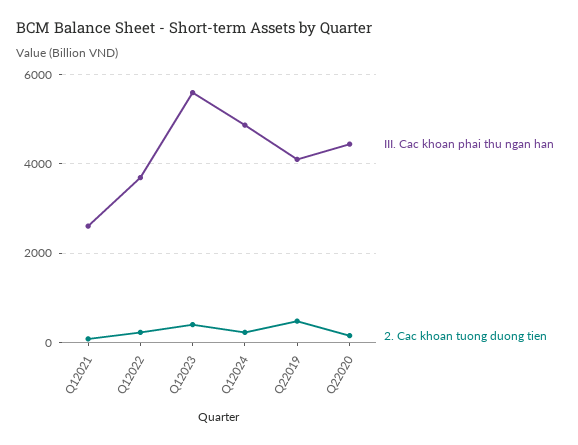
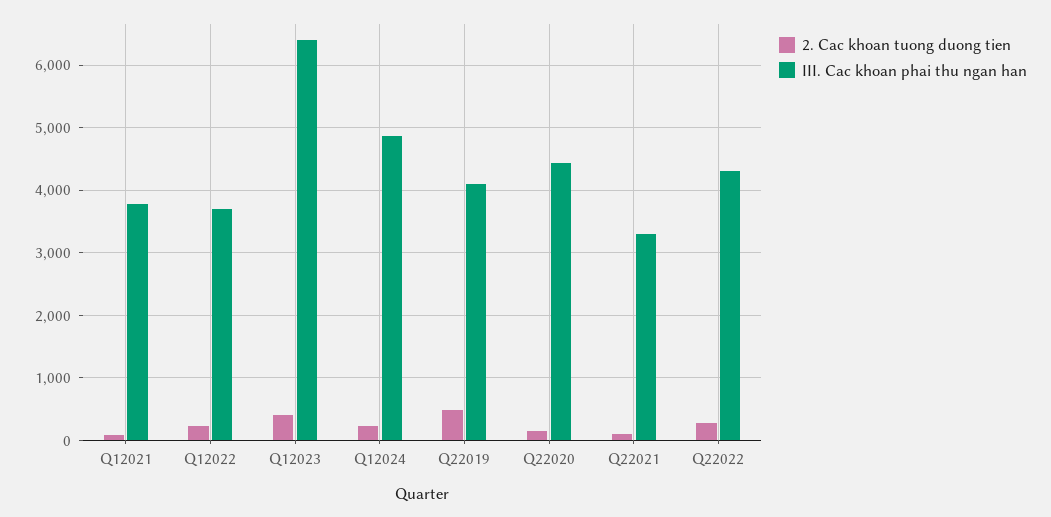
III. Cac khoan phai thu ngan han, Q12021: 2600 -> 3800
III. Cac khoan phai thu ngan han, Q12023: 5600 -> 6400
2. Cac khoan tuong duong tien, Q22021: none -> 100
III. Cac khoan phai thu ngan han, Q22021: none -> 3300
2. Cac khoan tuong duong tien, Q22022: none -> 300
III. Cac khoan phai thu ngan han, Q22022: none -> 4300

